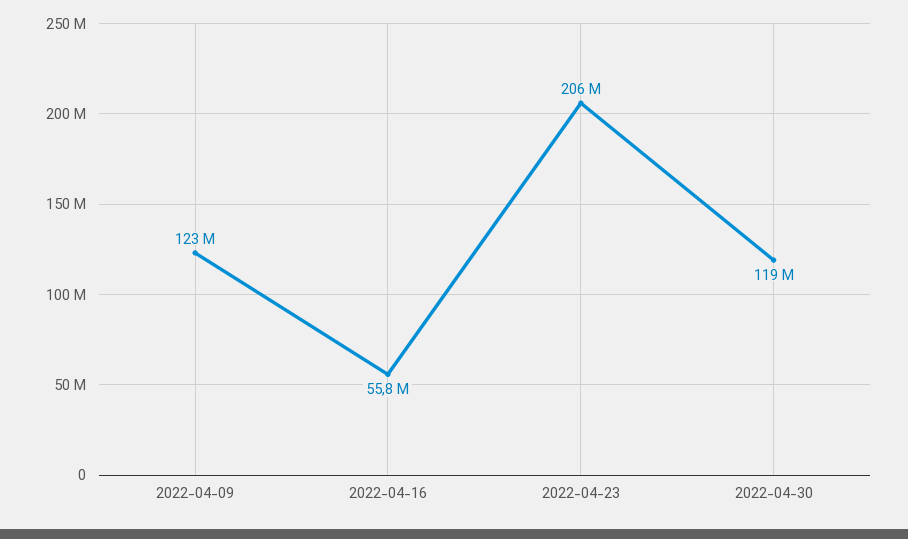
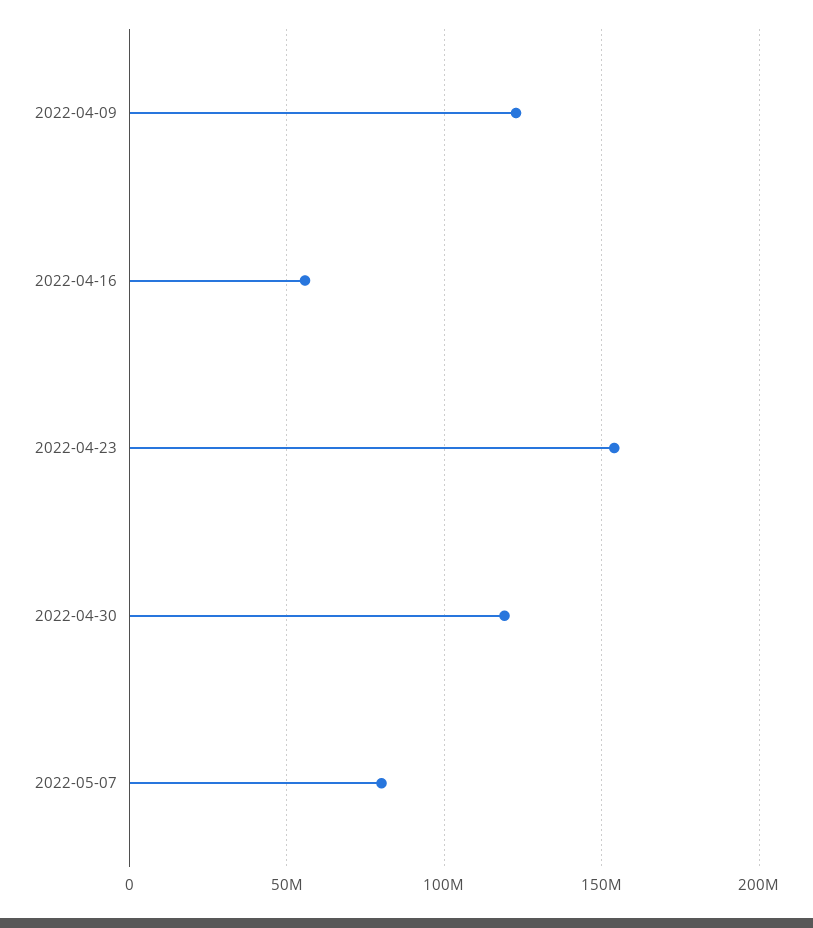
2022-04-23: 206000000 -> 155000000
2022-05-07: none -> 80000000

